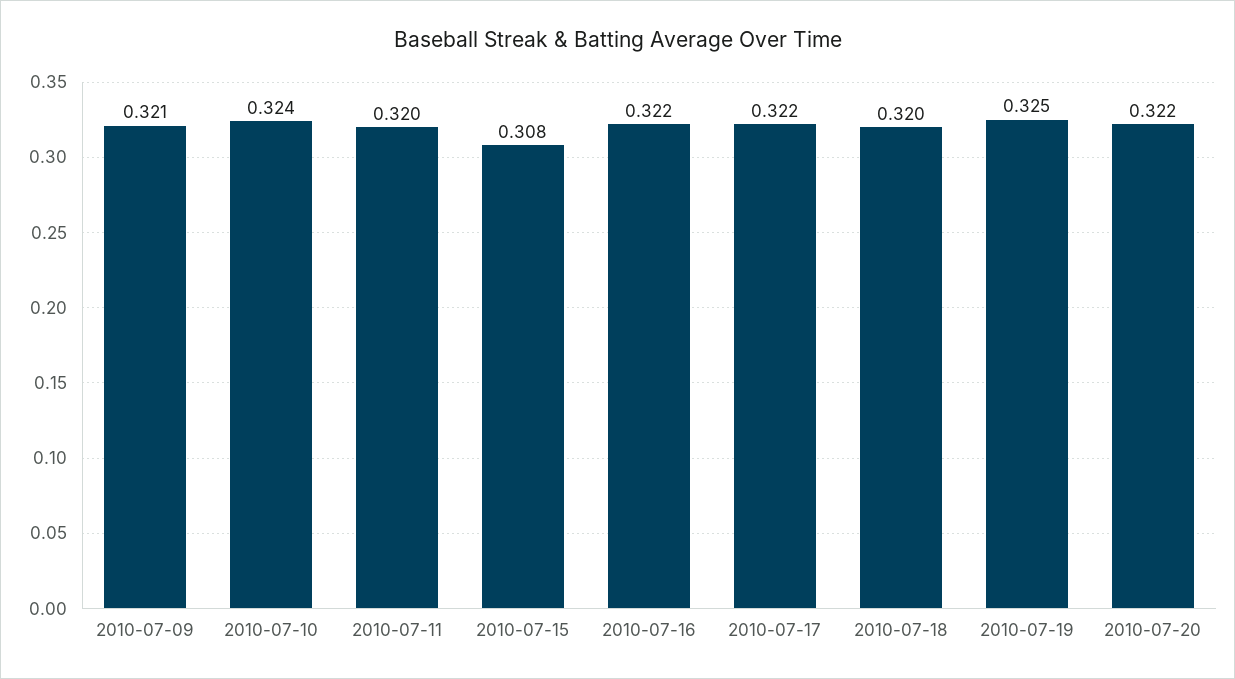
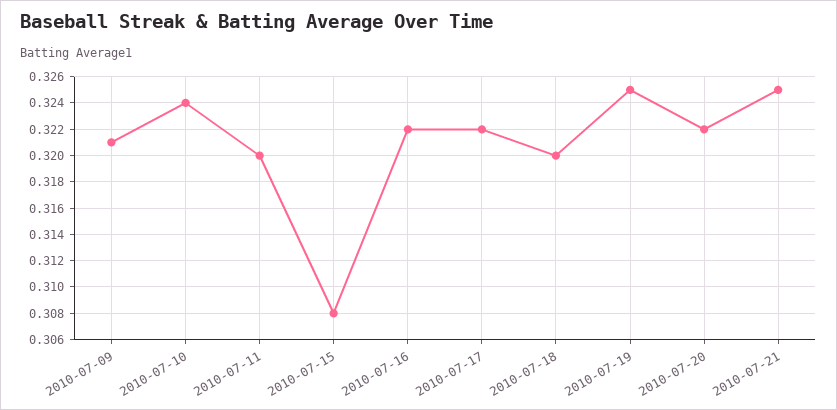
2010-07-21: none -> 0.325

